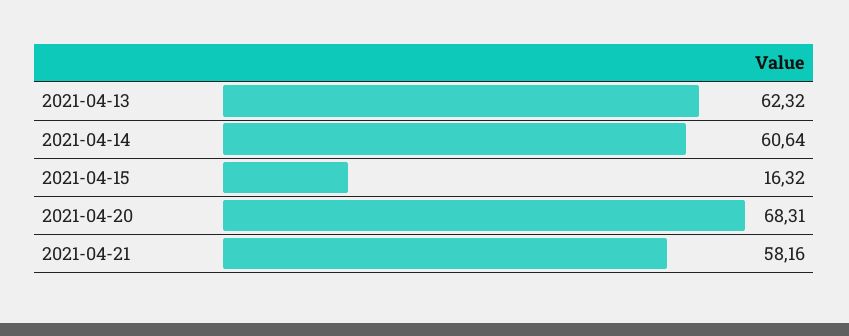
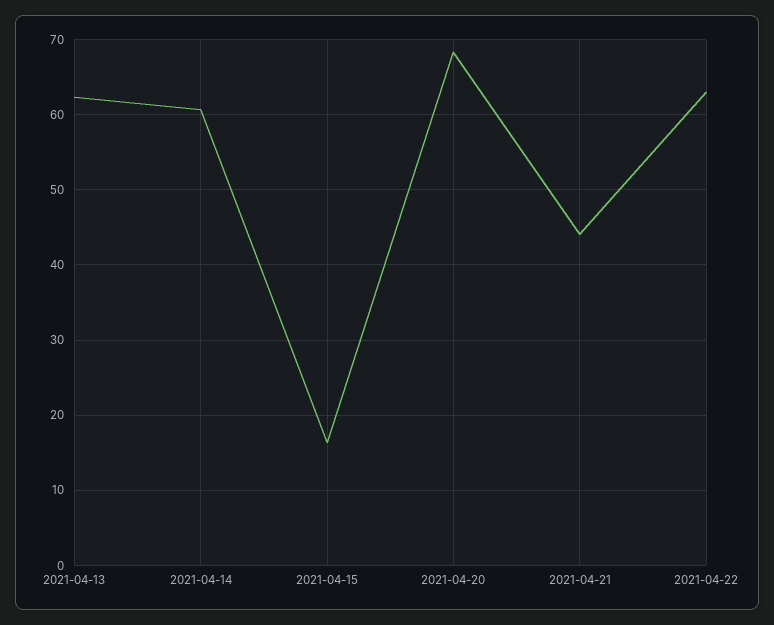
2021-04-21: 58.16 -> 44
2021-04-22: none -> 63

